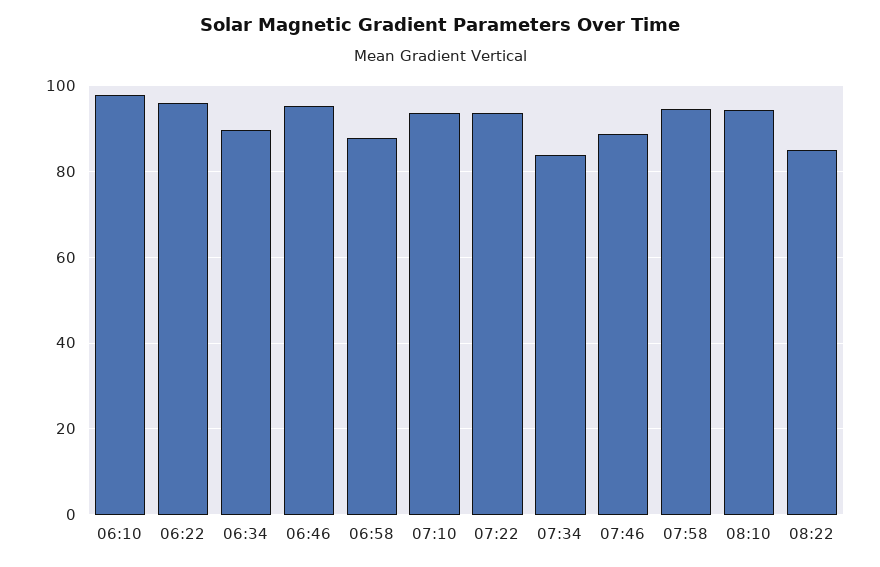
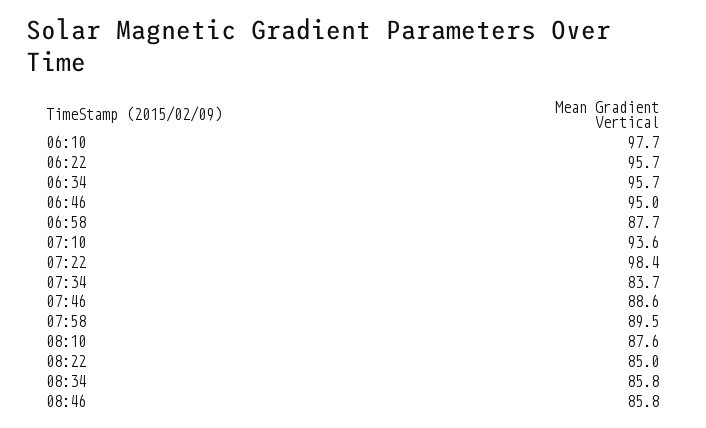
06:34: 90 -> 95.7
07:22: 94 -> 98.4
07:58: 94 -> 89.5
08:10: 94 -> 87.6
08:34: none -> 85.8
08:46: none -> 85.8

